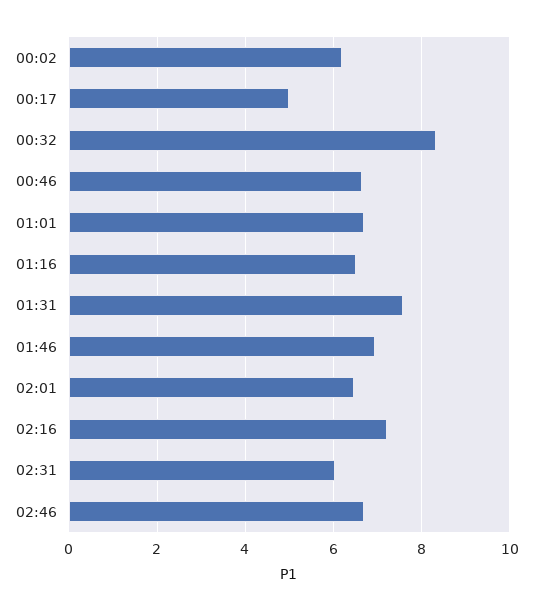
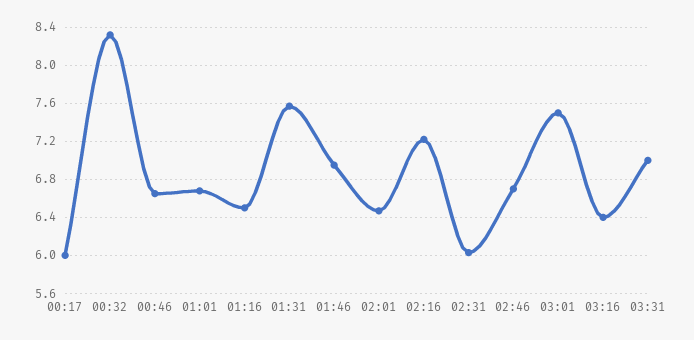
00:02: 6.2 -> none
00:17: 5 -> 6
03:01: none -> 7.5
03:16: none -> 6.4
03:31: none -> 7

